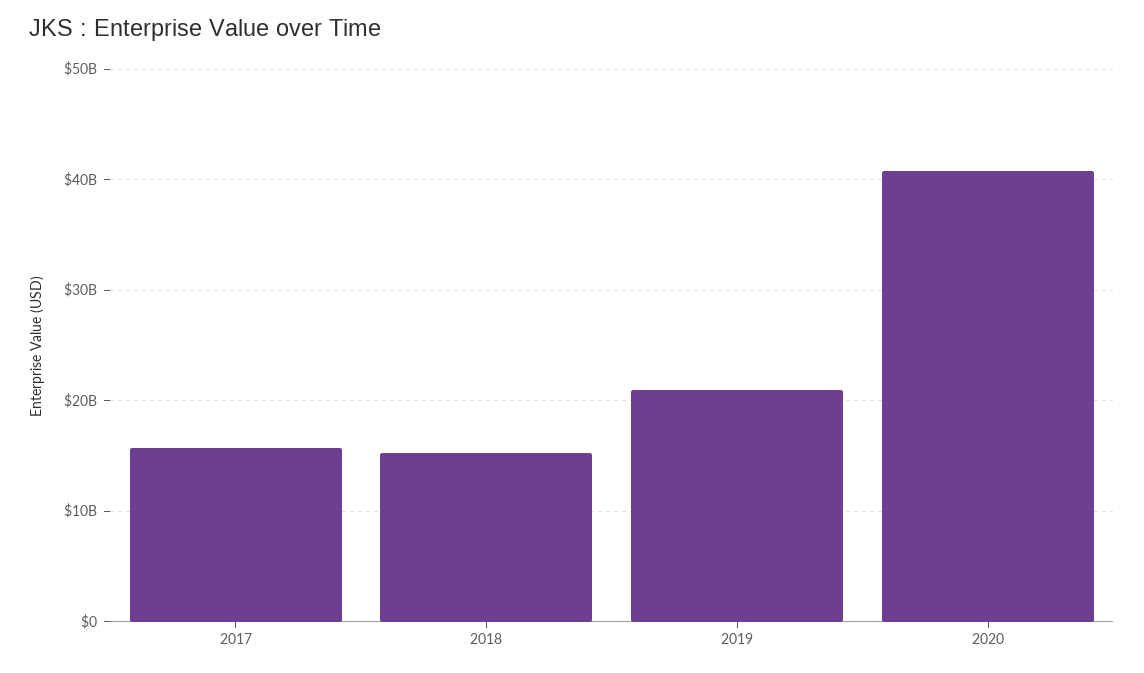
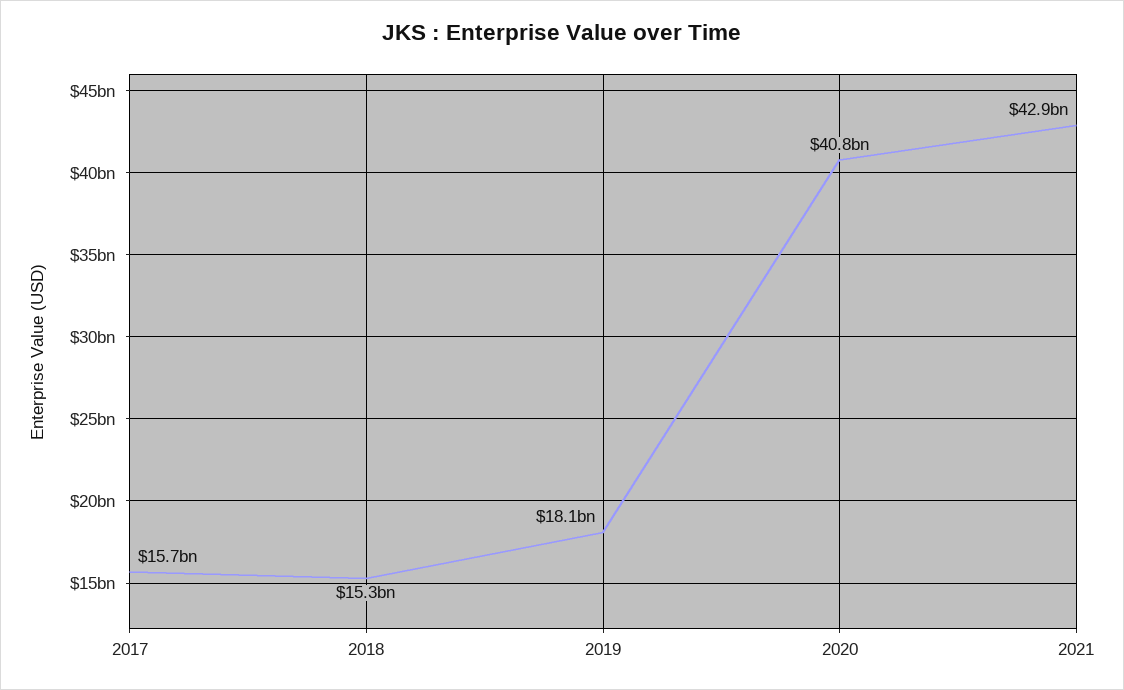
2019: 21000000000 -> 18100000000
2021: none -> 42900000000

